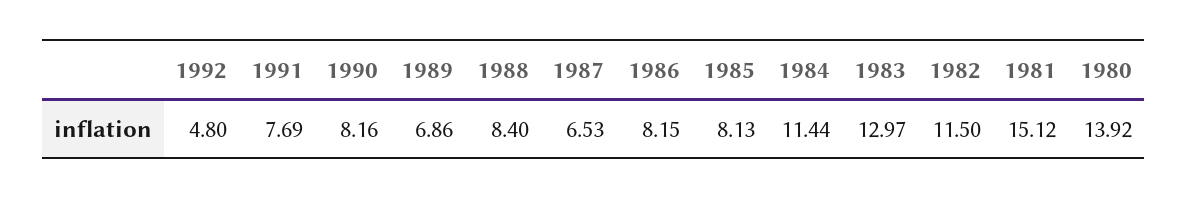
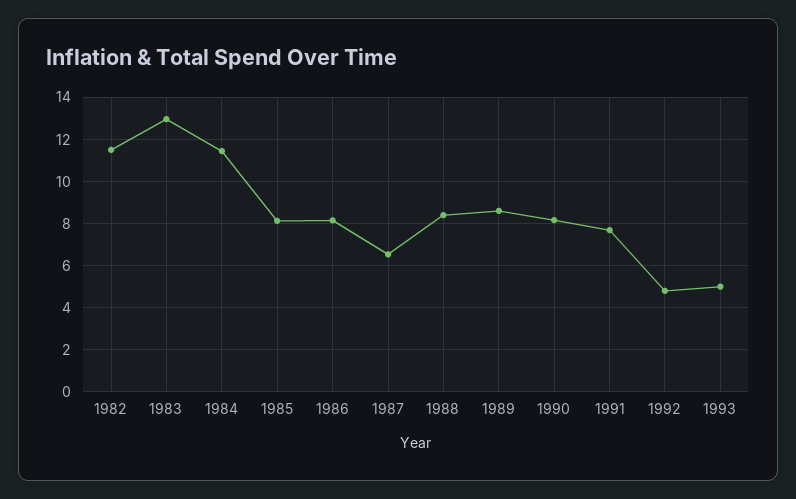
1989: 6.86 -> 8.5
1981: 15.12 -> none
1980: 13.92 -> none
1993: none -> 5

